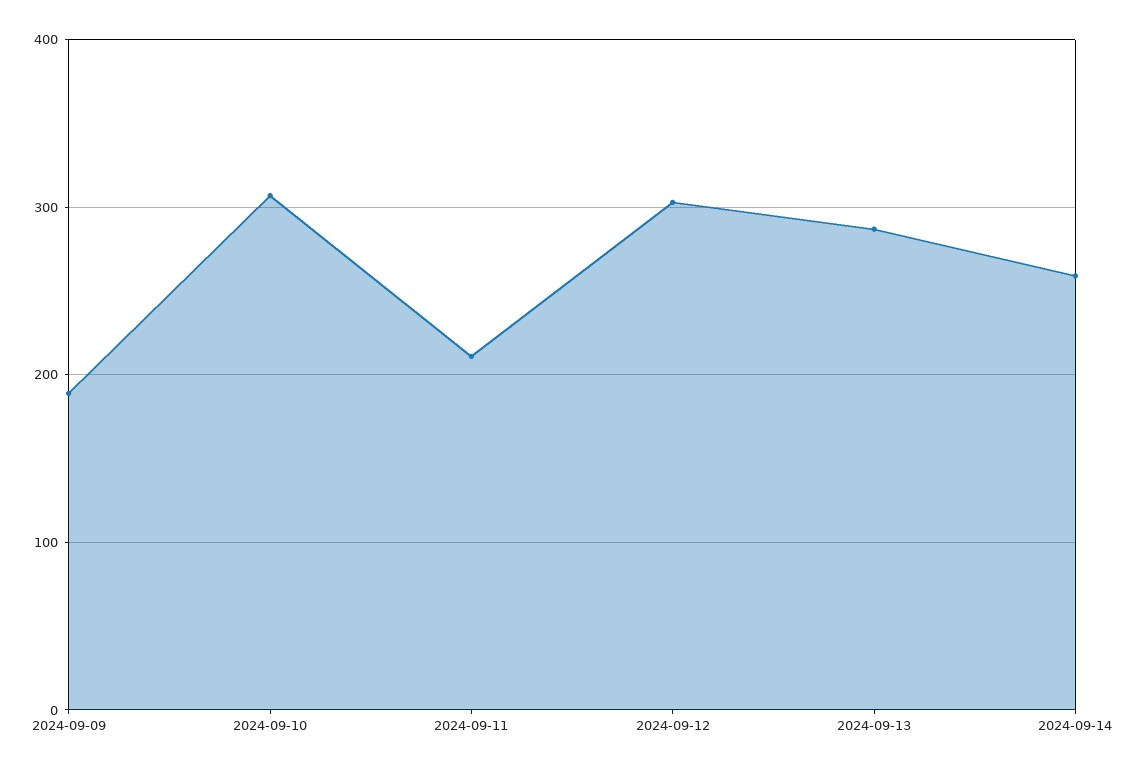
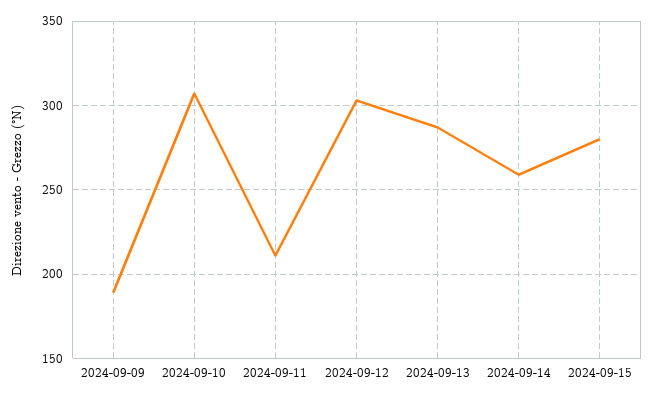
2024-09-15: none -> 280

